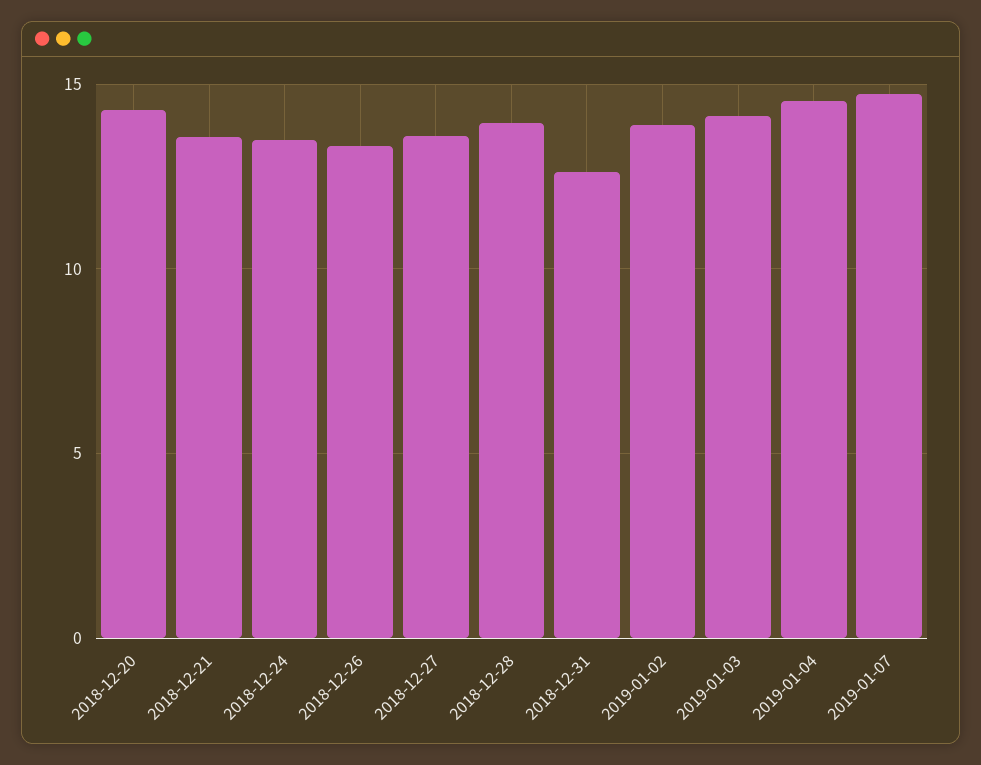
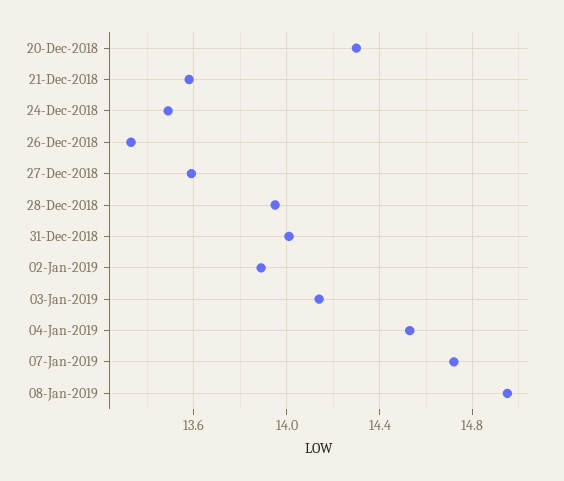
2018-12-31: 12.5 -> 14
08-Jan-2019: none -> 14.95

